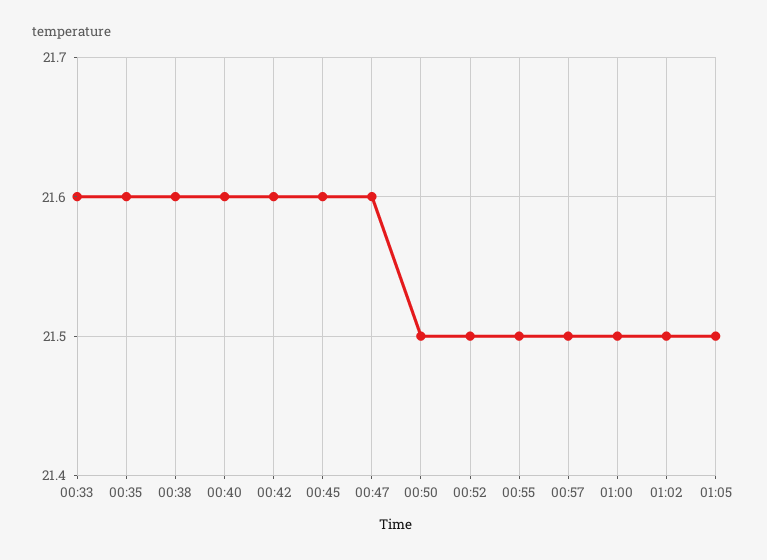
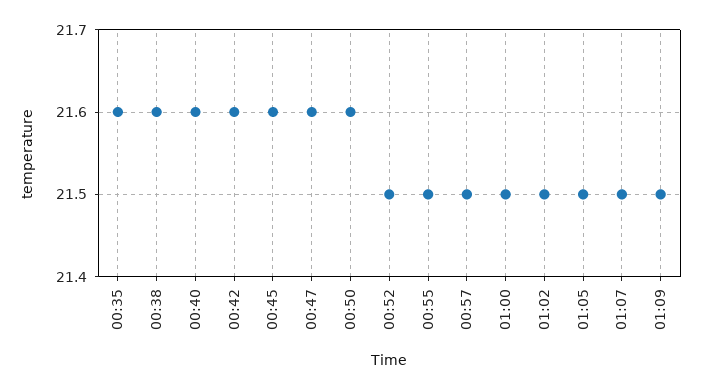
00:33: 21.6 -> none
00:50: 21.5 -> 21.6
01:07: none -> 21.5
01:09: none -> 21.5

